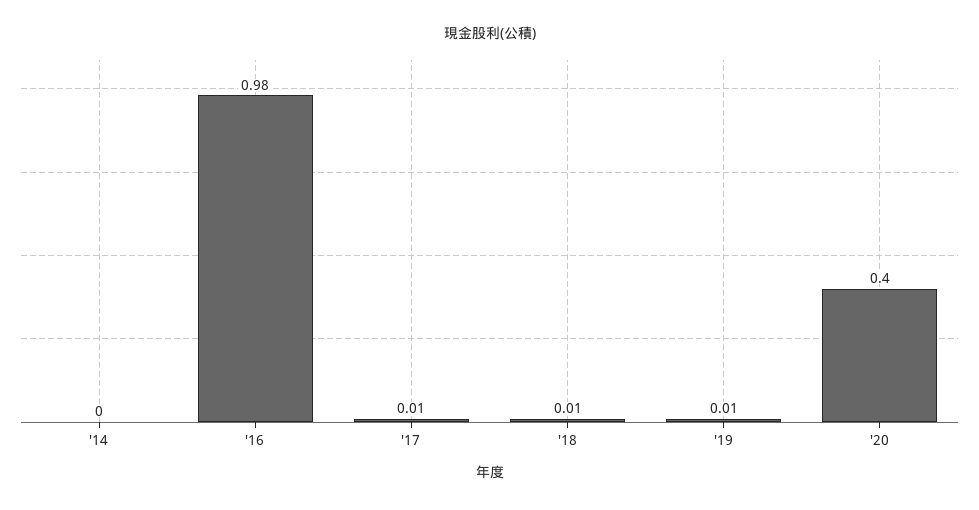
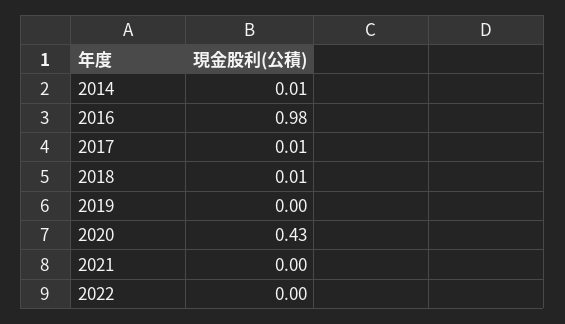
'14: 0 -> 0.01
'19: 0.01 -> 0
'20: 0.4 -> 0.43
2021: none -> 0
2022: none -> 0

